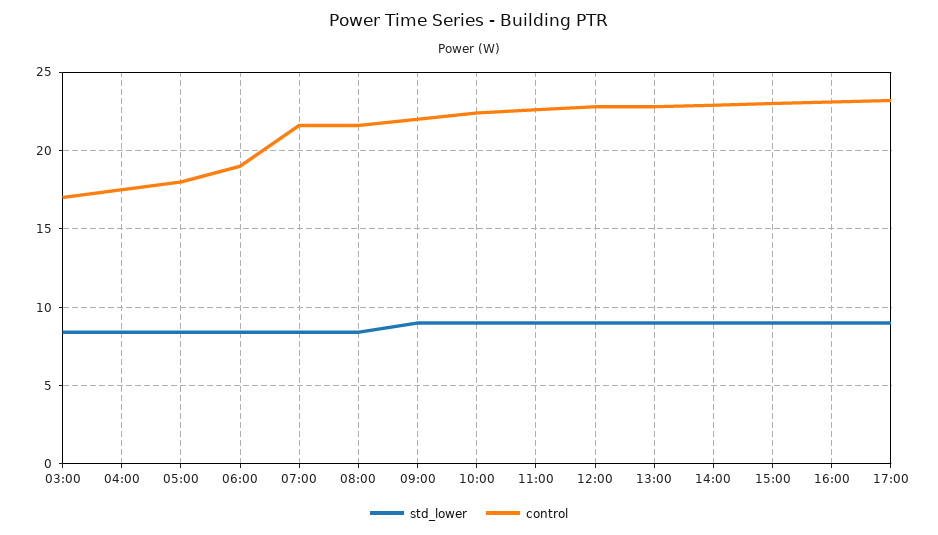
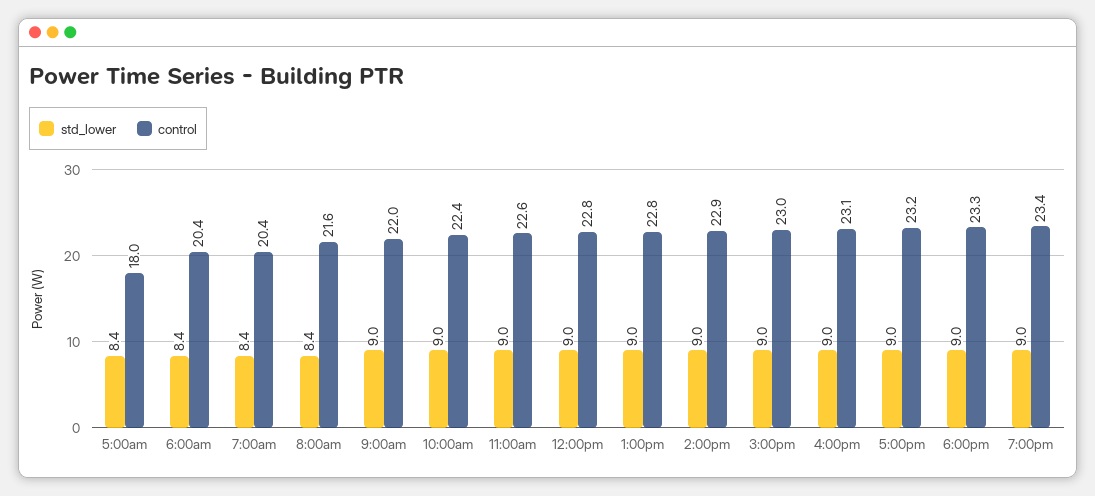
std_lower, 03:00: 8.5 -> none
control, 03:00: 17 -> none
std_lower, 04:00: 8.5 -> none
control, 04:00: 17.5 -> none
control, 06:00: 19 -> 20.4
control, 07:00: 21.5 -> 20.4
std_lower, 6:00pm: none -> 9
control, 6:00pm: none -> 23.3
std_lower, 7:00pm: none -> 9
control, 7:00pm: none -> 23.4

